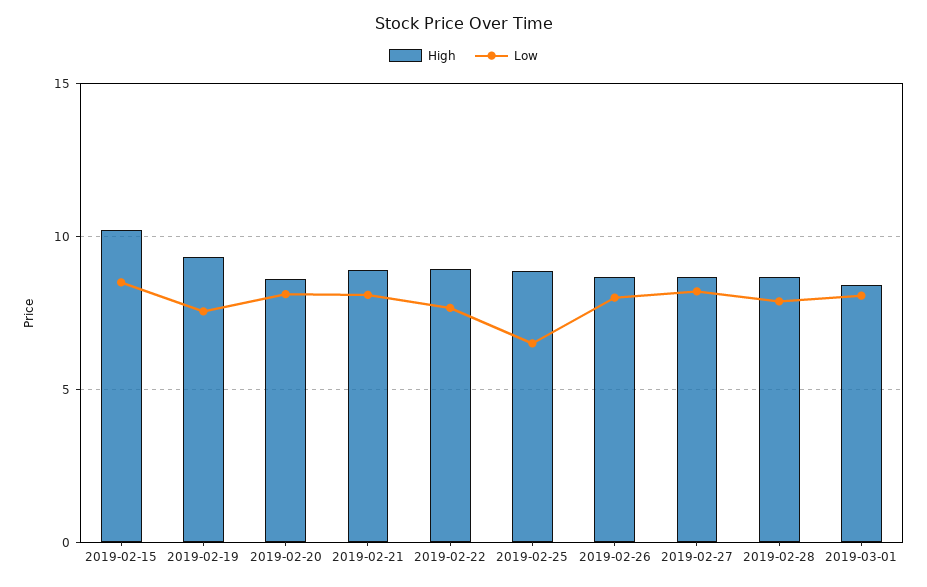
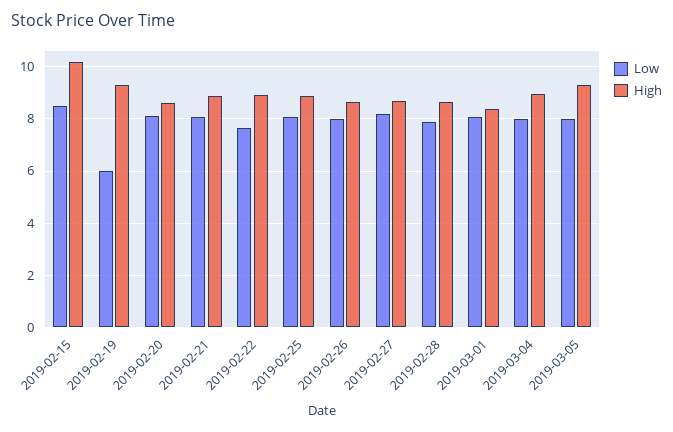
Low, 2019-02-19: 7.5 -> 6
Low, 2019-02-25: 6.5 -> 8
Low, 2019-03-04: none -> 8
High, 2019-03-04: none -> 9
Low, 2019-03-05: none -> 8
High, 2019-03-05: none -> 9.25

